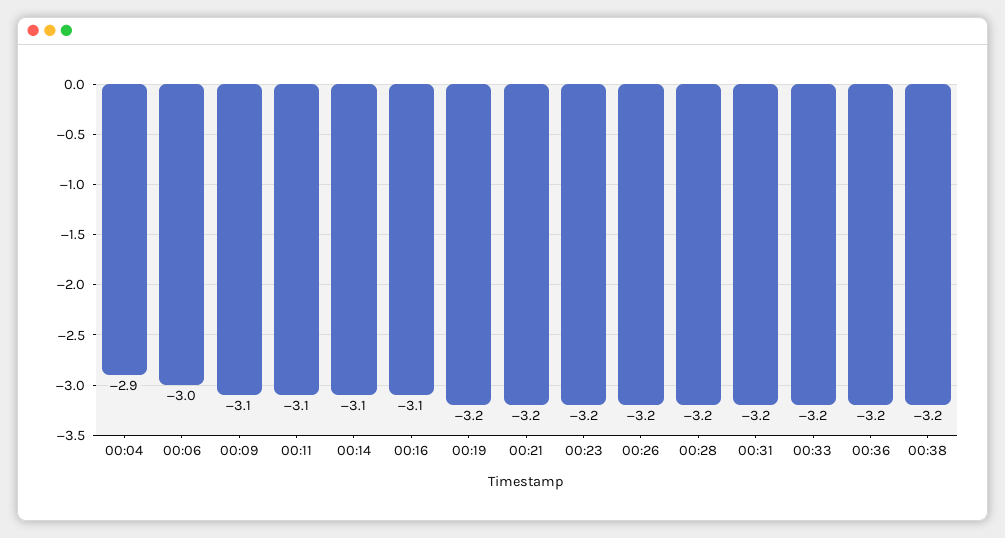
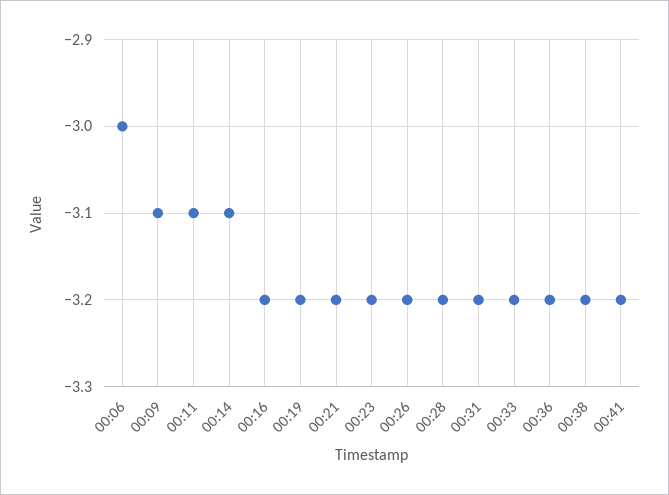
00:04: -2.9 -> none
00:16: -3.1 -> -3.2
00:41: none -> -3.2

